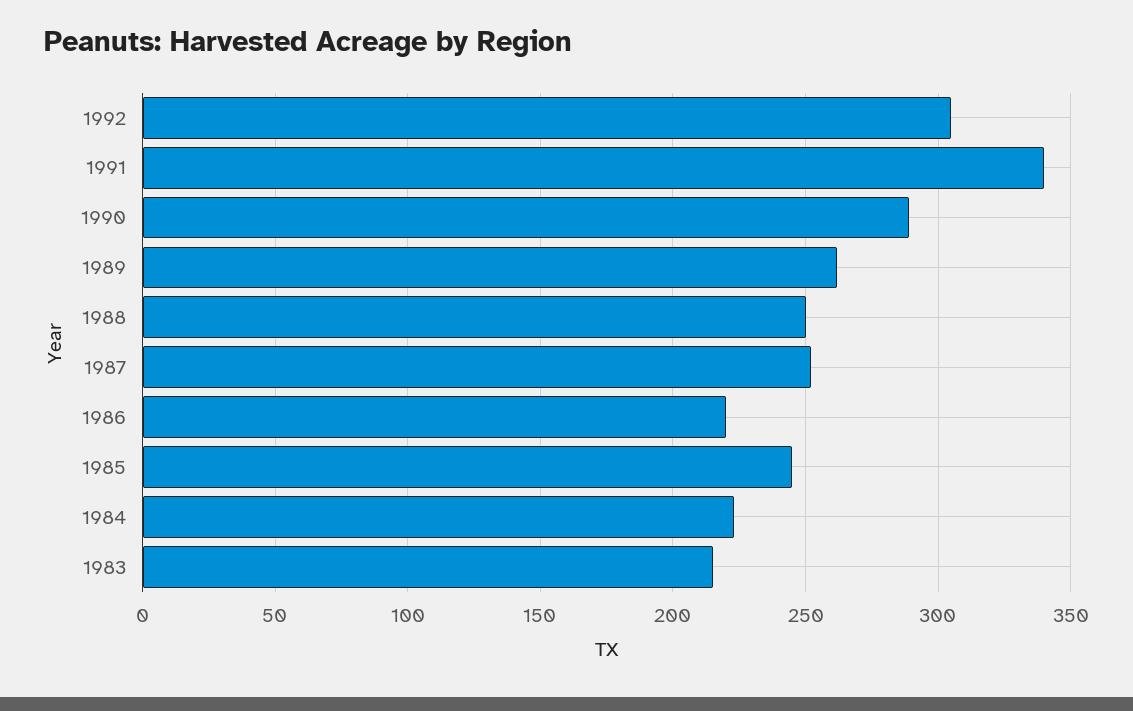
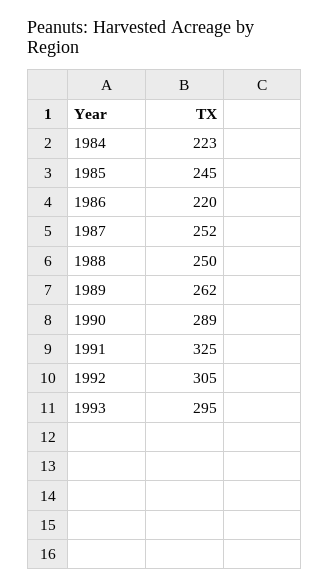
1991: 340 -> 325
1983: 215 -> none
1993: none -> 295

